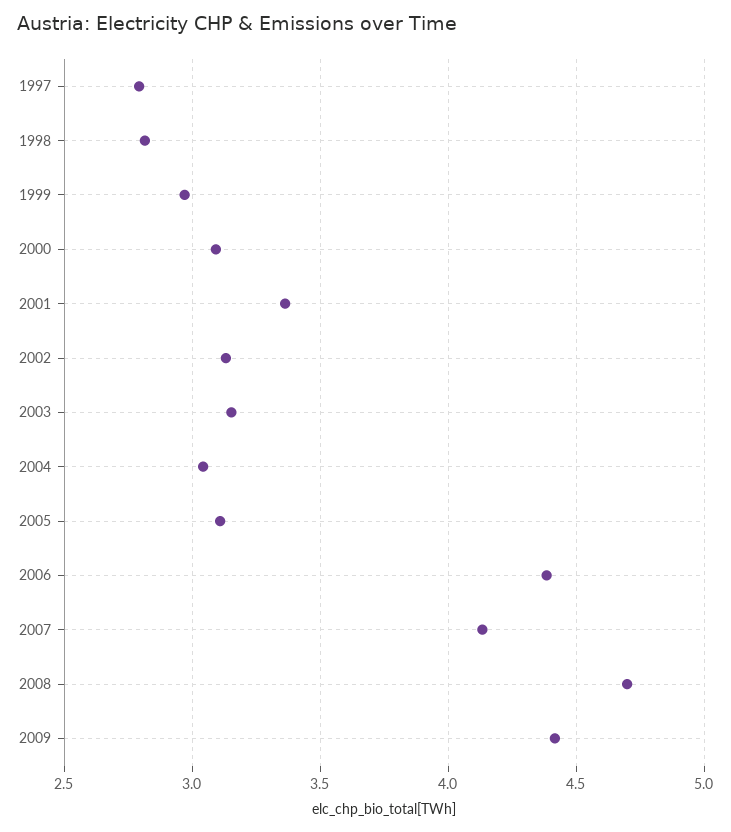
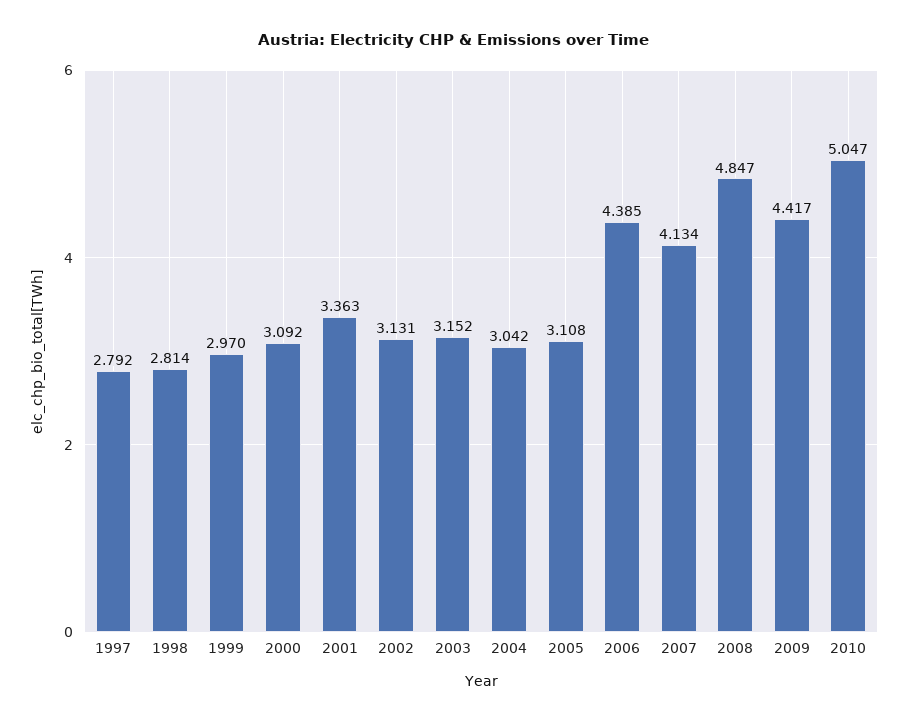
2008: 4.7 -> 4.847
2010: none -> 5.047

